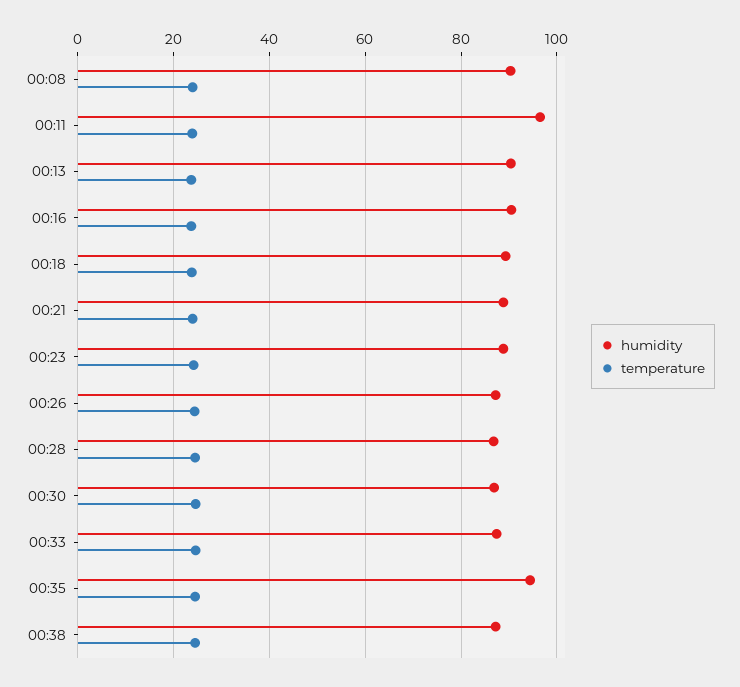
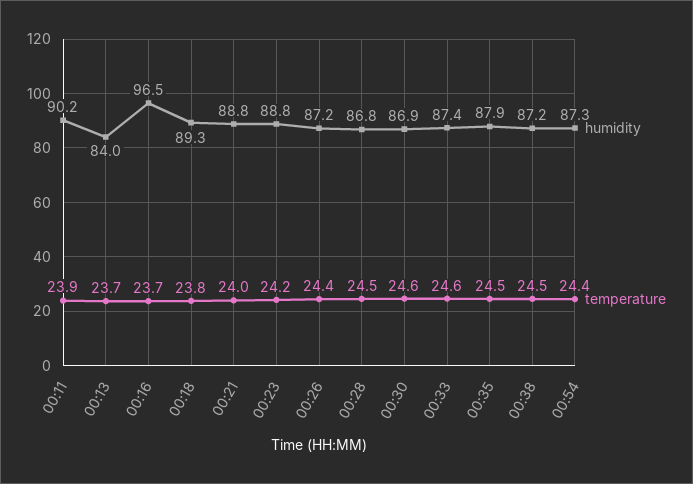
humidity, 00:08: 90 -> none
temperature, 00:08: 24 -> none
humidity, 00:11: 96 -> 90.2
humidity, 00:13: 90 -> 84
humidity, 00:16: 90 -> 96.5
humidity, 00:35: 94 -> 87.9
humidity, 00:54: none -> 87.3
temperature, 00:54: none -> 24.4

